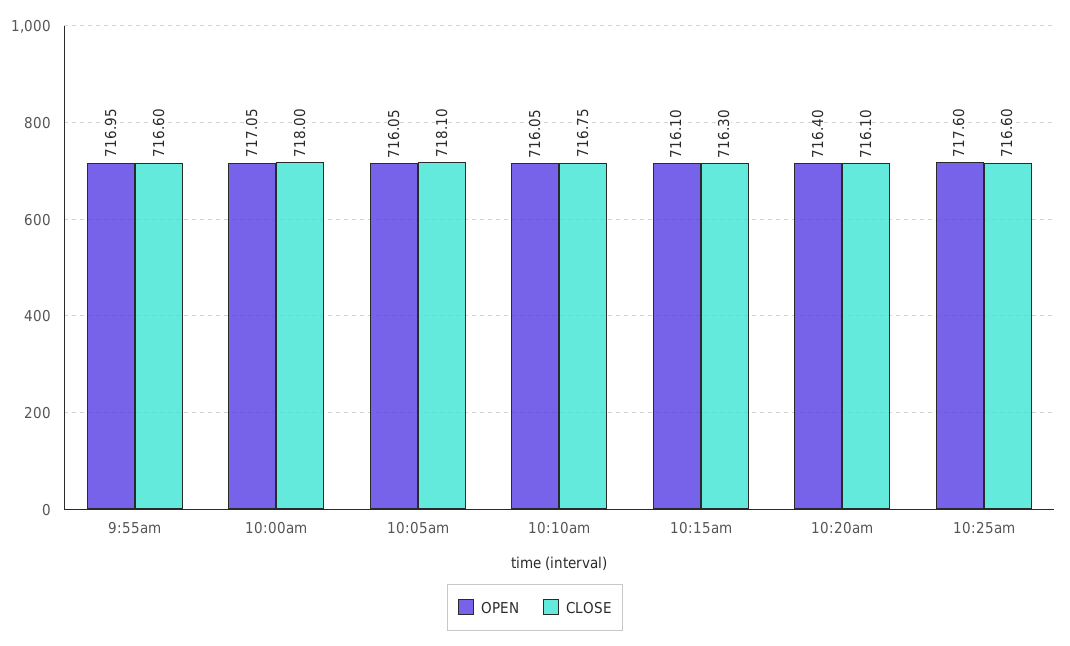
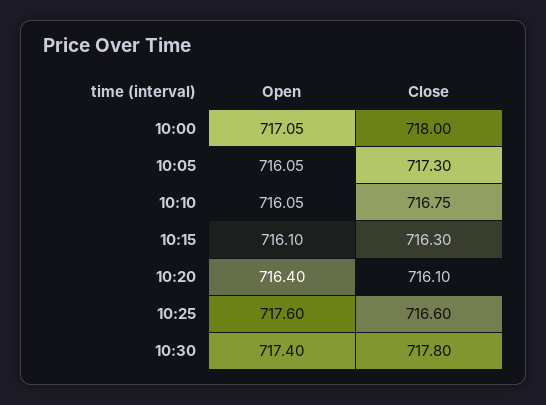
OPEN, 9:55am: 716.95 -> none
CLOSE, 9:55am: 716.6 -> none
CLOSE, 10:05am: 718.1 -> 717.3
OPEN, 10:30: none -> 717.4
CLOSE, 10:30: none -> 717.8

